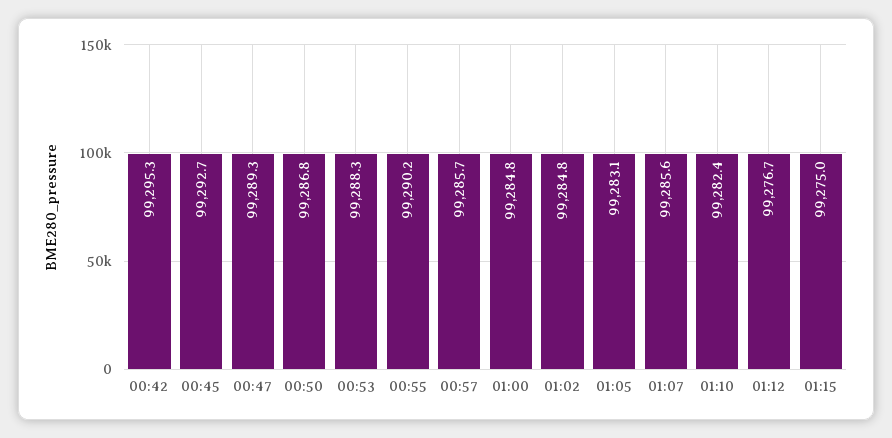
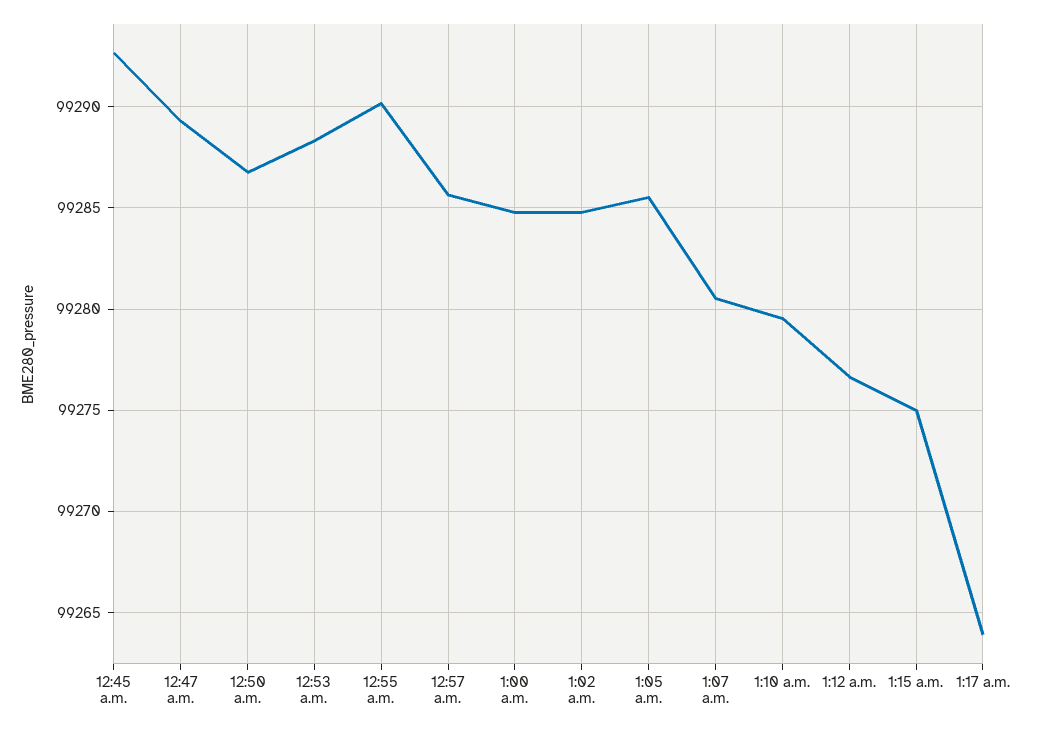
00:42: 99295.3 -> none
01:05: 99283.1 -> 99285.5
01:07: 99285.6 -> 99280.5
01:10: 99282.4 -> 99279.5
1:17 a.m.: none -> 99264

